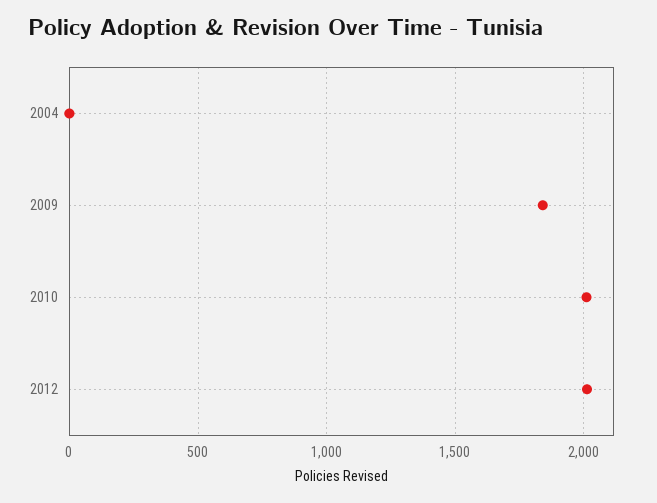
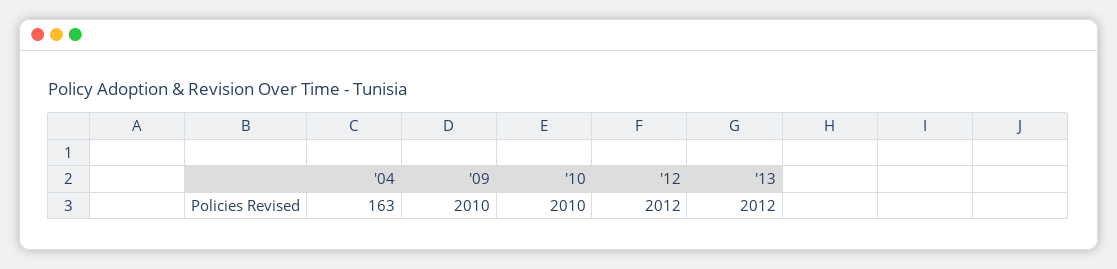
2004: 0 -> 163
2009: 1850 -> 2010
'13: none -> 2012

